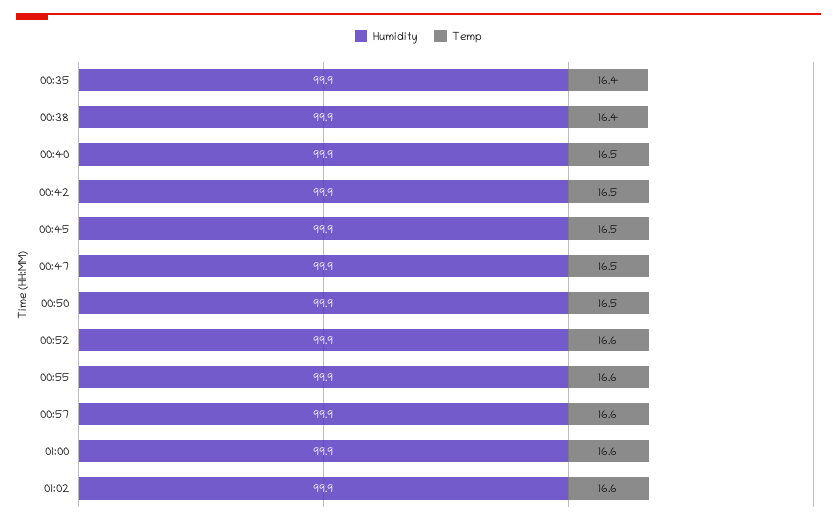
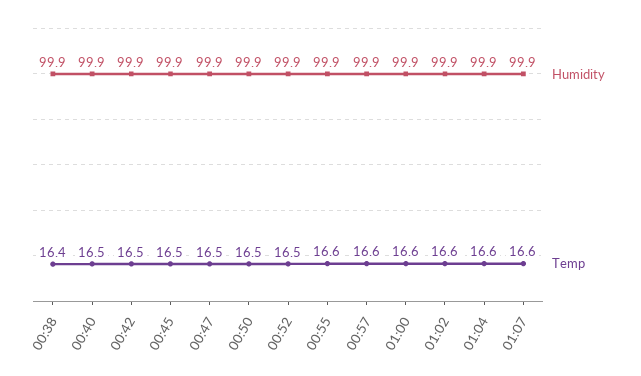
Humidity, 00:35: 99.9 -> none
Temp, 00:35: 16.4 -> none
Temp, 00:52: 16.6 -> 16.5
Humidity, 01:04: none -> 99.9
Temp, 01:04: none -> 16.6
Humidity, 01:07: none -> 99.9
Temp, 01:07: none -> 16.6

